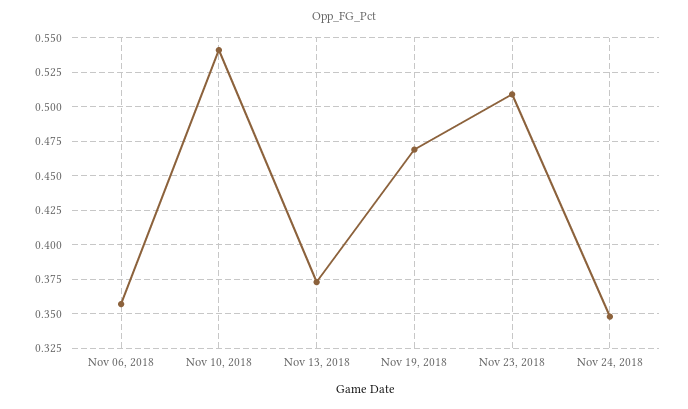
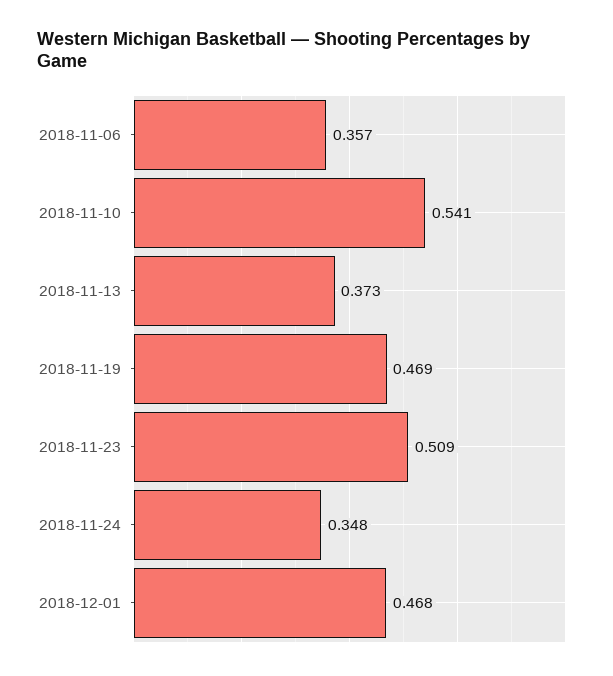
2018-12-01: none -> 0.468

